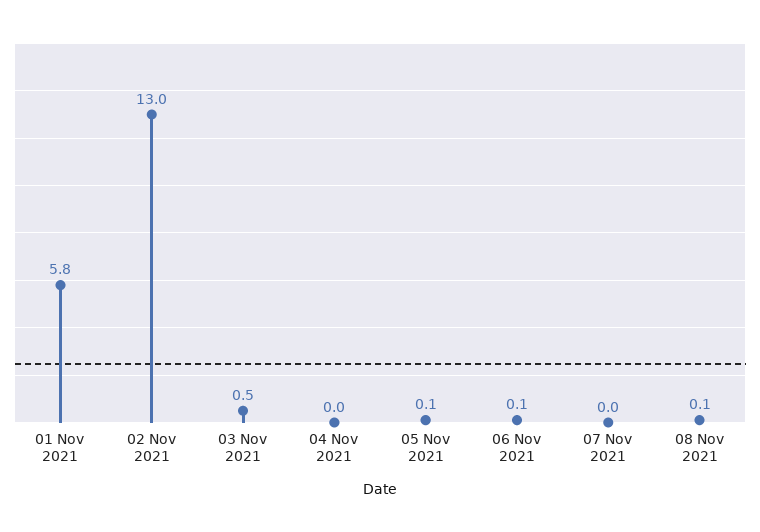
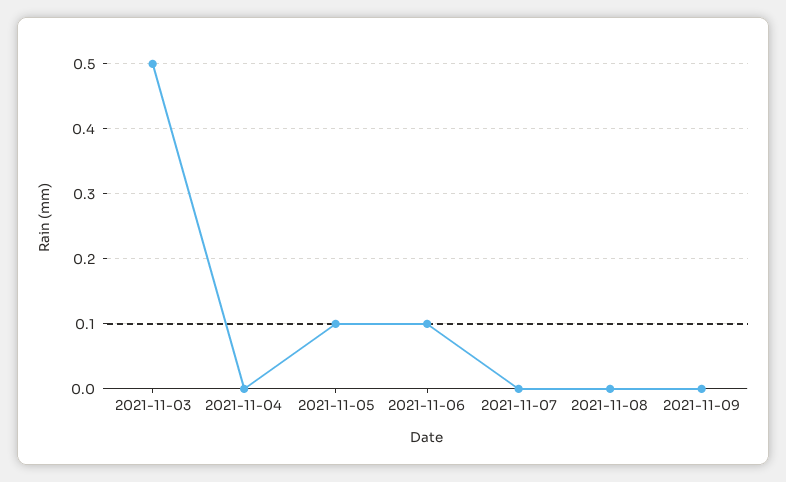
01 Nov 2021: 5.8 -> none
02 Nov 2021: 13 -> none
08 Nov 2021: 0.1 -> 0
2021-11-09: none -> 0

